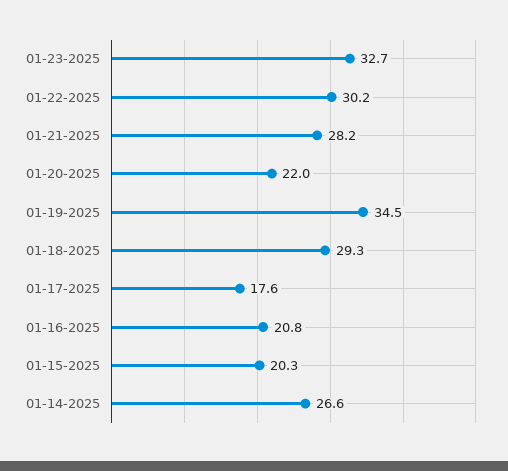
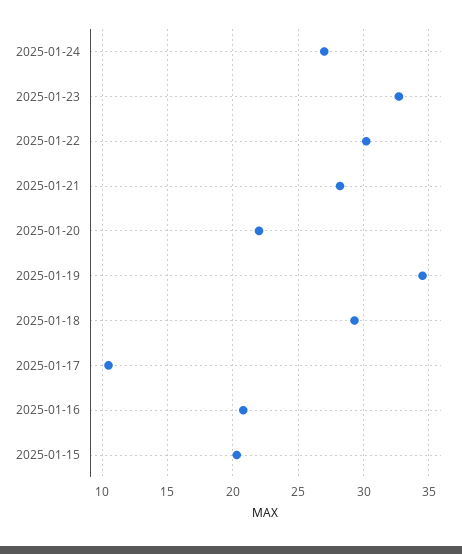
01-17-2025: 17.6 -> 10.5
01-14-2025: 26.6 -> none
2025-01-24: none -> 27

